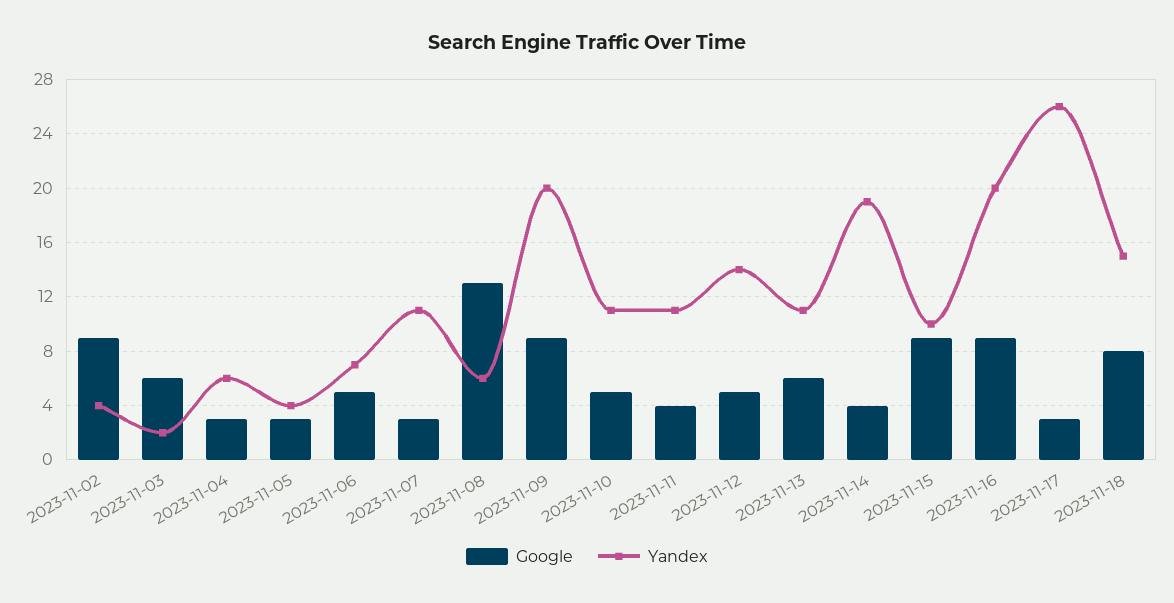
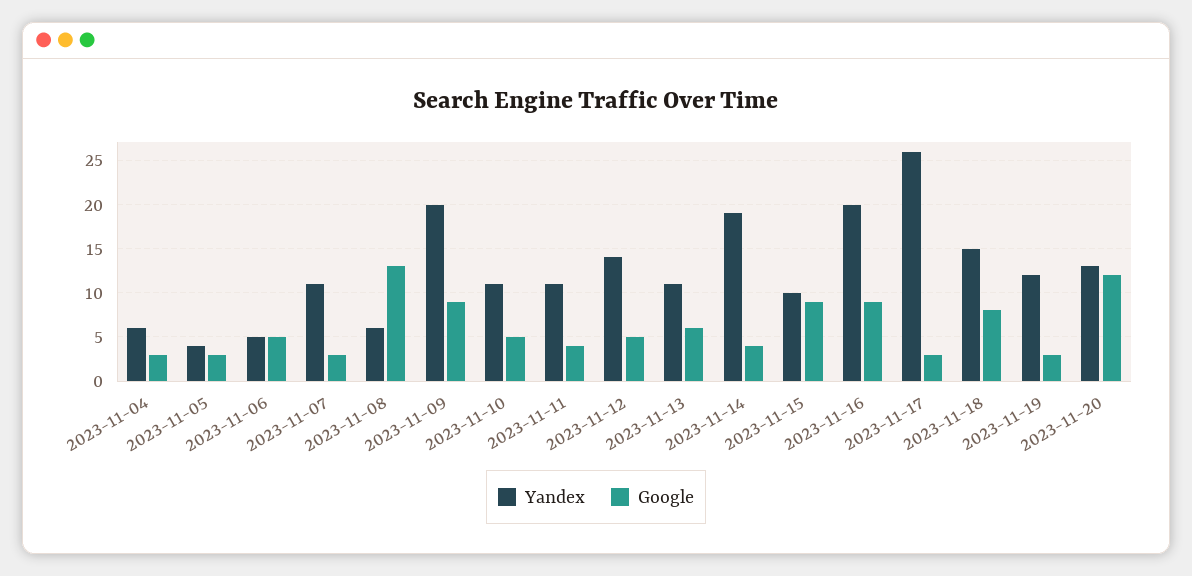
Google, 2023-11-02: 9 -> none
Yandex, 2023-11-02: 4 -> none
Google, 2023-11-03: 6 -> none
Yandex, 2023-11-03: 2 -> none
Yandex, 2023-11-06: 7 -> 5
Yandex, 2023-11-19: none -> 12
Google, 2023-11-19: none -> 3
Yandex, 2023-11-20: none -> 13
Google, 2023-11-20: none -> 12

